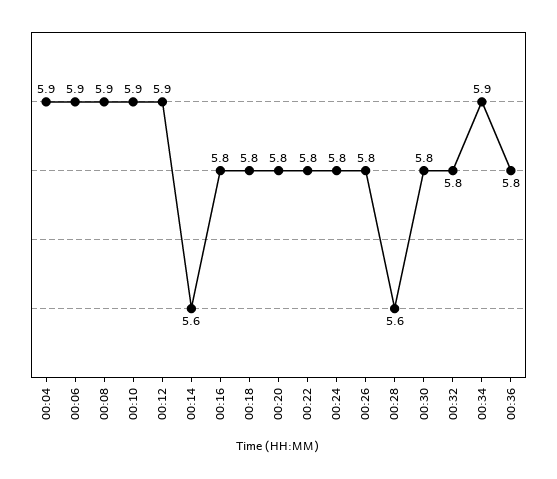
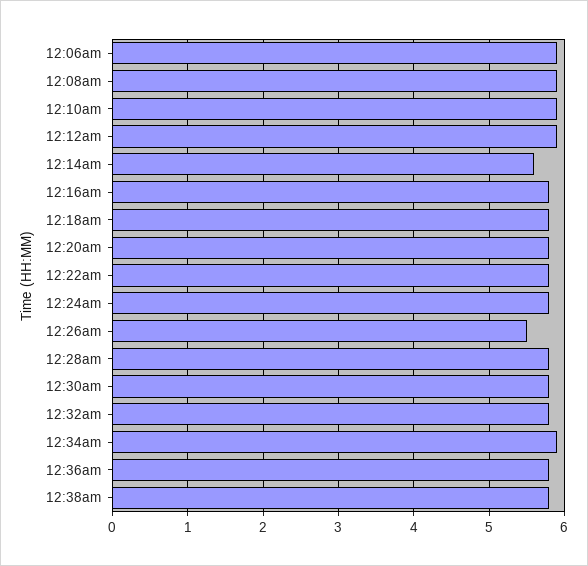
00:04: 5.9 -> none
00:26: 5.8 -> 5.5
00:28: 5.6 -> 5.8
12:38am: none -> 5.8

